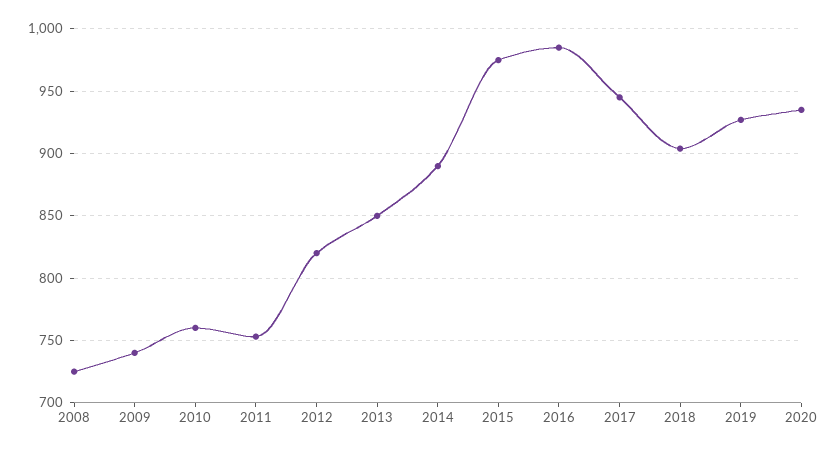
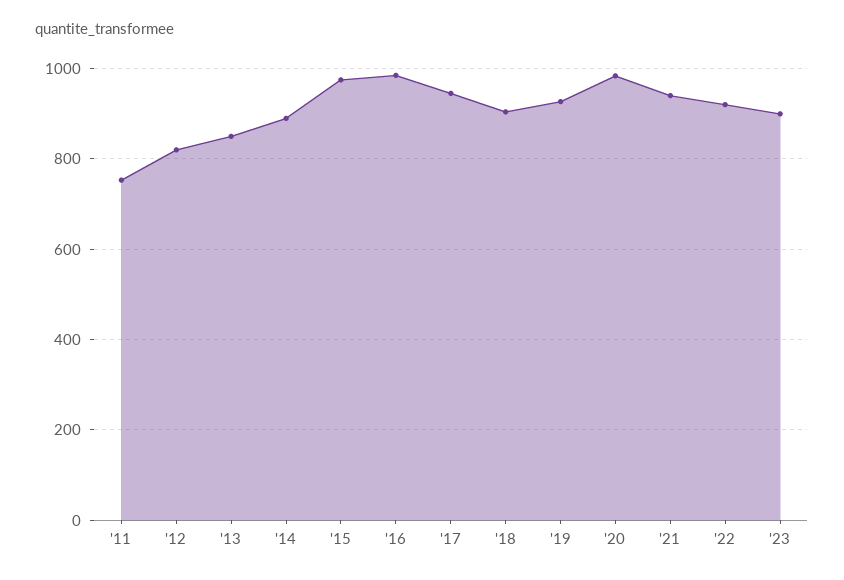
2008: 725 -> none
2009: 740 -> none
2010: 760 -> none
2020: 935 -> 980
'21: none -> 940
'22: none -> 920
'23: none -> 900

